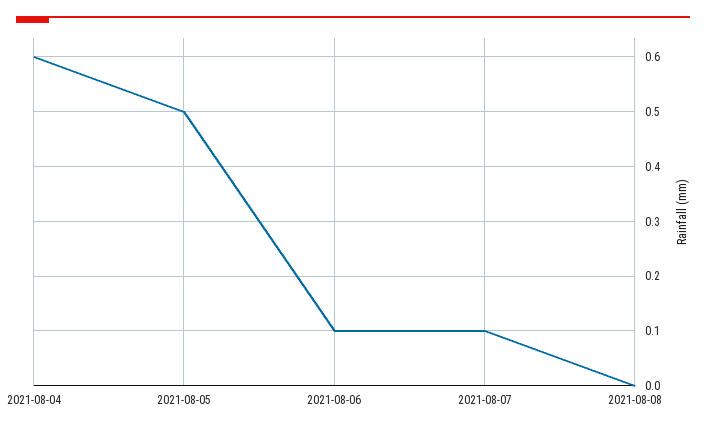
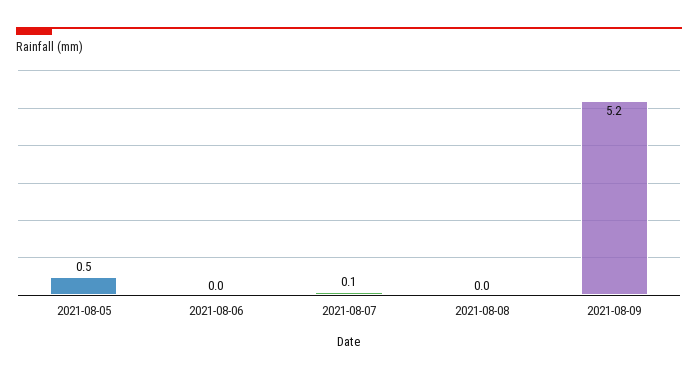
2021-08-04: 0.6 -> none
2021-08-06: 0.1 -> 0
2021-08-09: none -> 5.2

